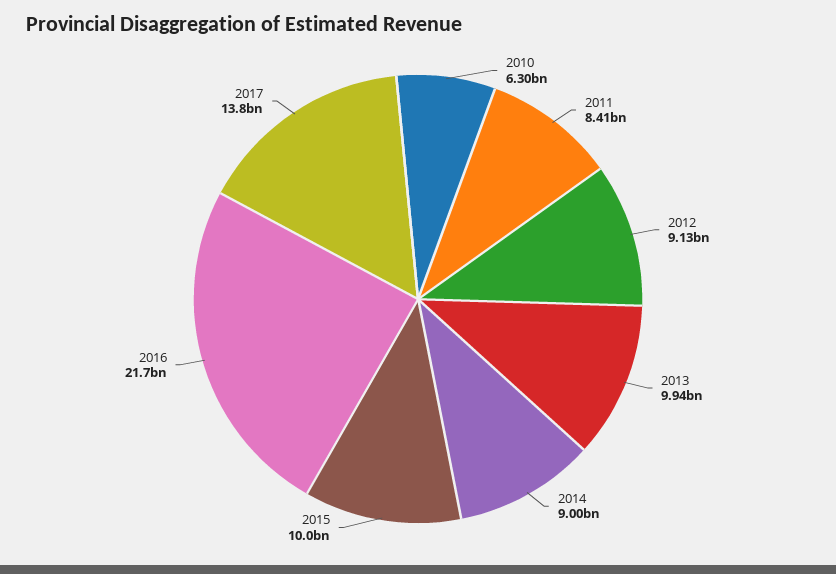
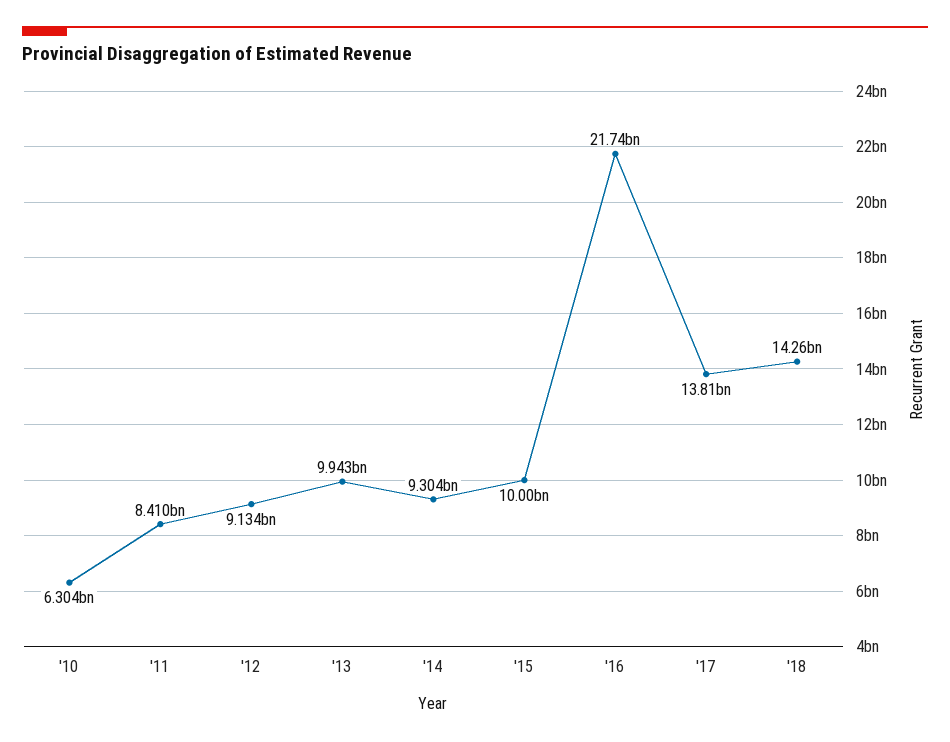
2014: 9000000000 -> 9304000000
'18: none -> 14260000000

